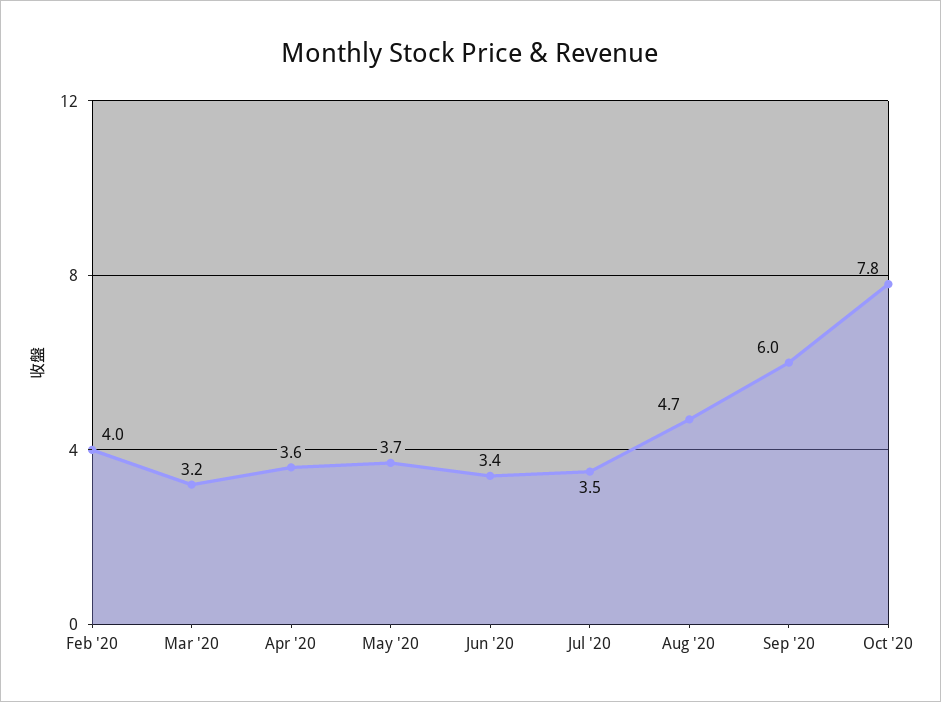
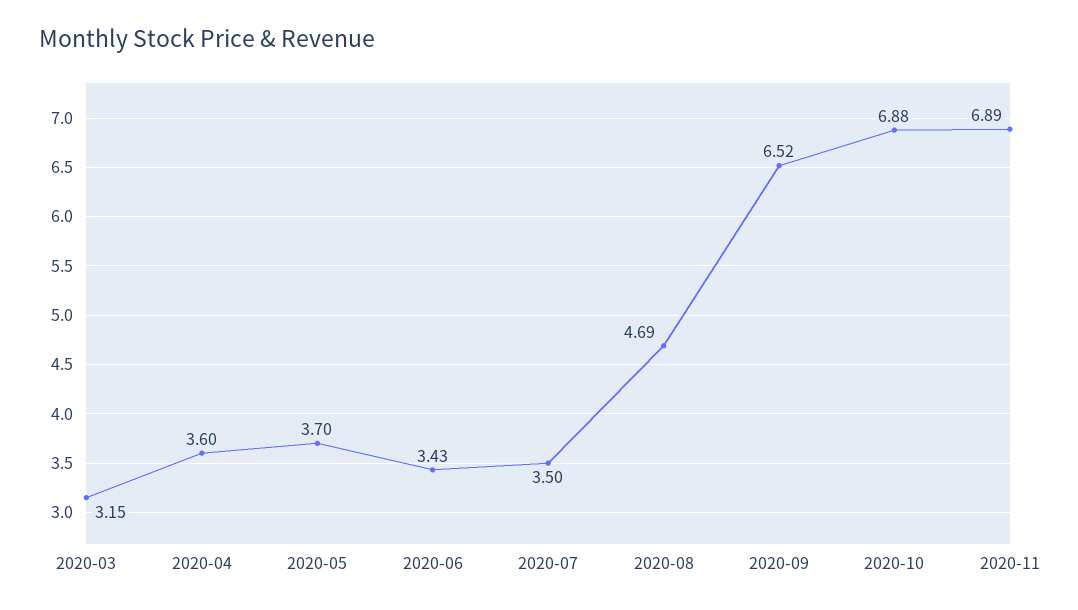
Feb '20: 4 -> none
Sep '20: 6 -> 6.52
Oct '20: 7.8 -> 6.88
2020-11: none -> 6.89

